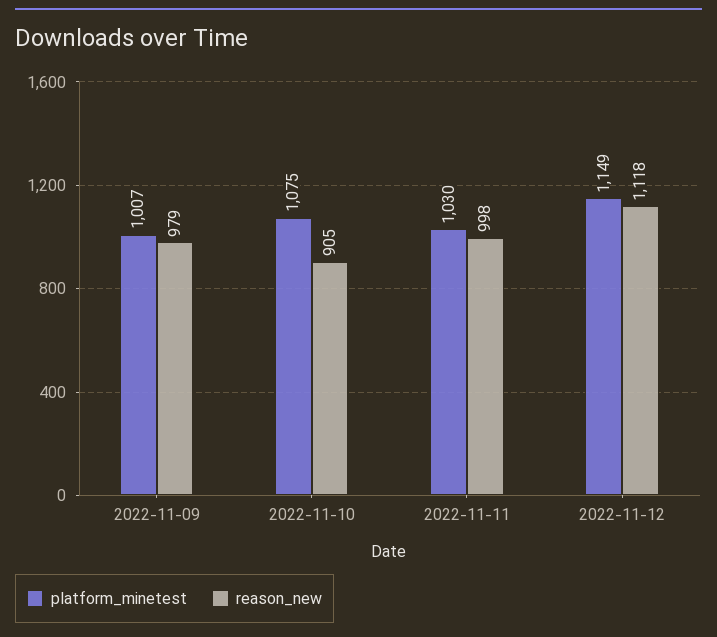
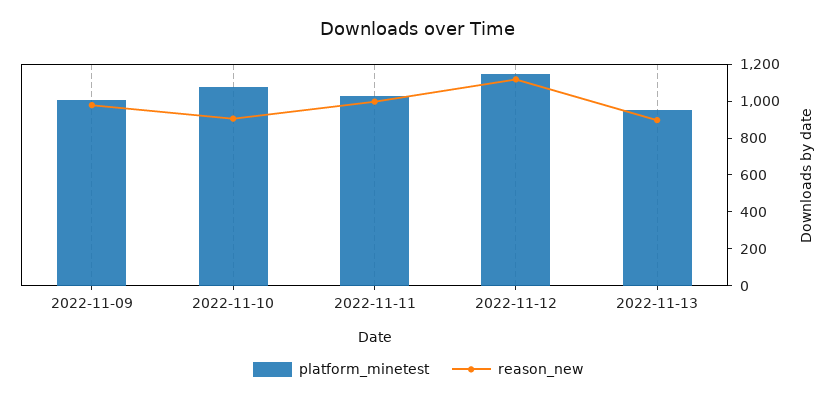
platform_minetest, 2022-11-13: none -> 950
reason_new, 2022-11-13: none -> 900

